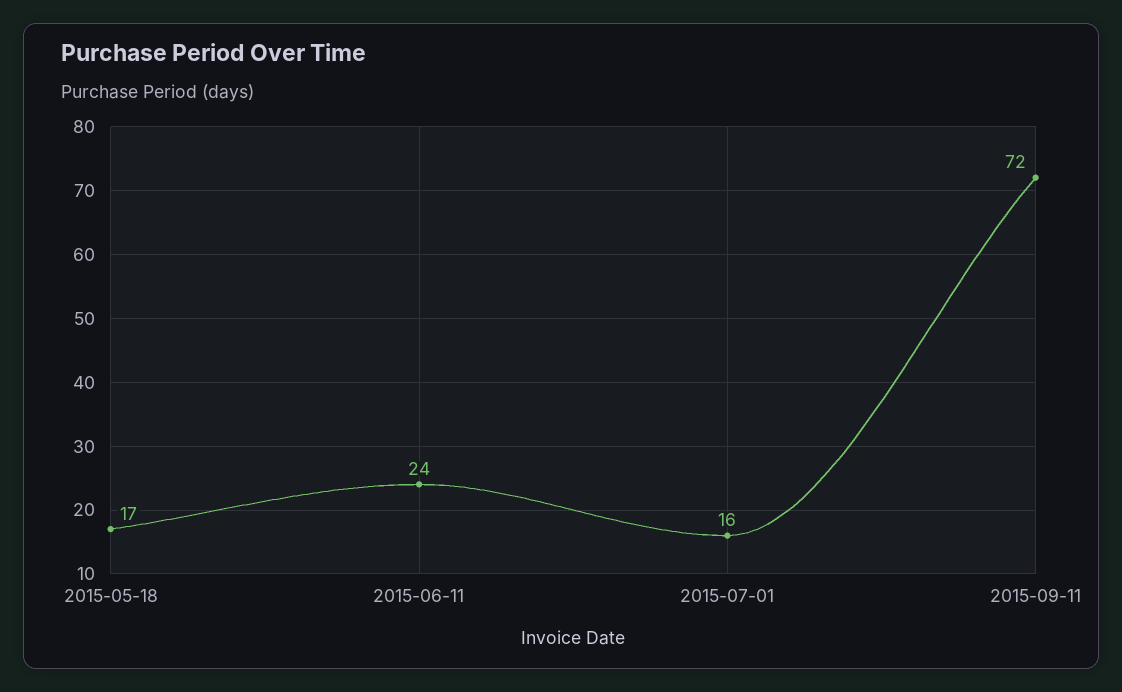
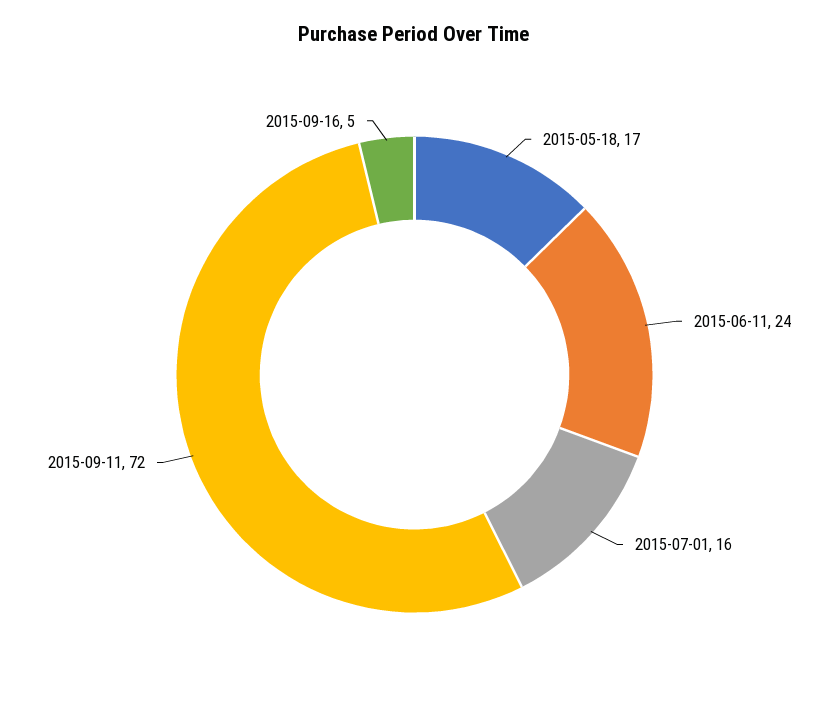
2015-09-16: none -> 5

